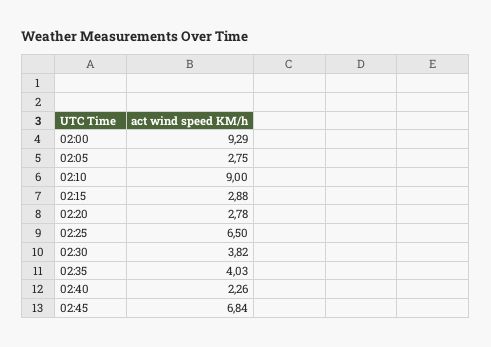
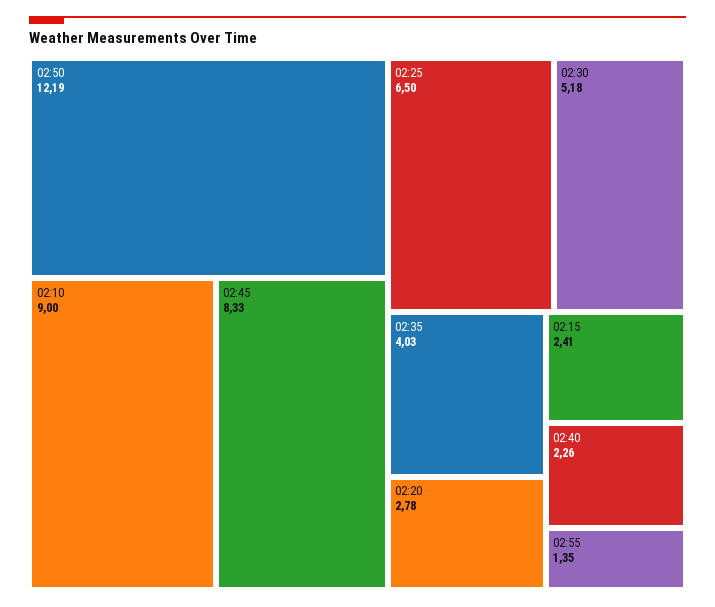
02:00: 9.29 -> none
02:05: 2.75 -> none
02:15: 2.88 -> 2.41
02:30: 3.82 -> 5.18
02:45: 6.84 -> 8.33
02:50: none -> 12.19
02:55: none -> 1.35

